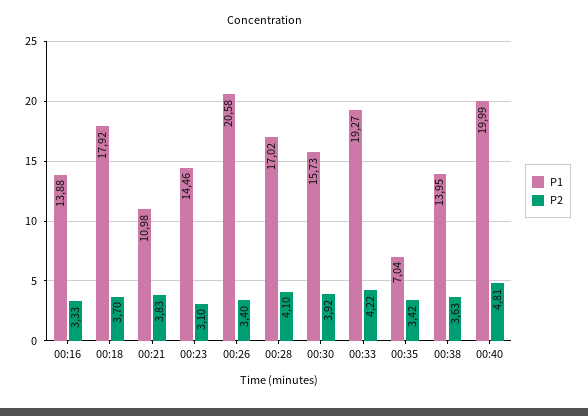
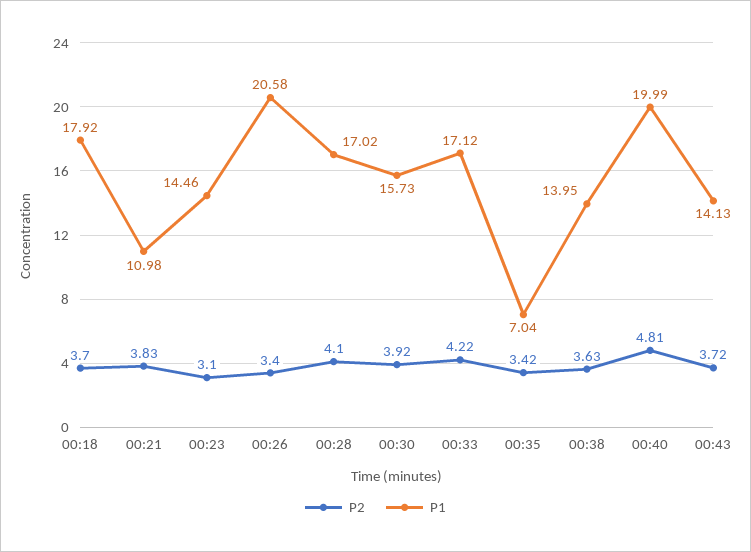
P1, 00:16: 13.88 -> none
P2, 00:16: 3.33 -> none
P1, 00:33: 19.27 -> 17.12
P2, 00:43: none -> 3.72
P1, 00:43: none -> 14.13

